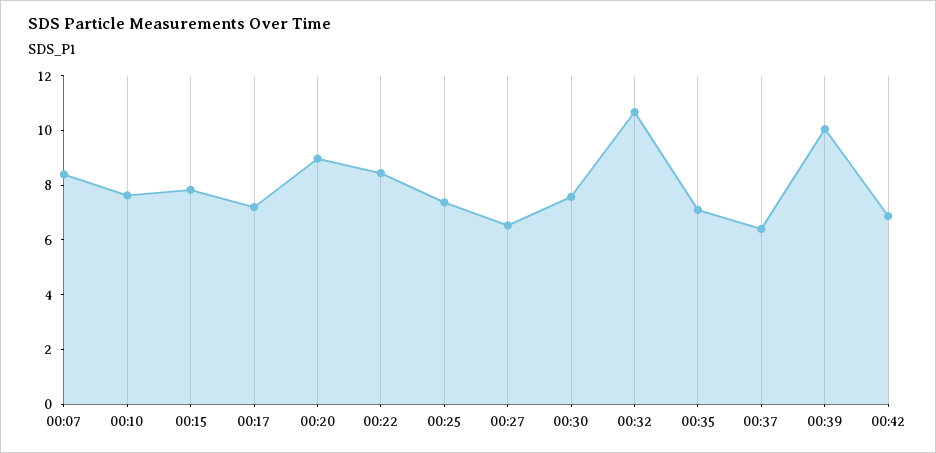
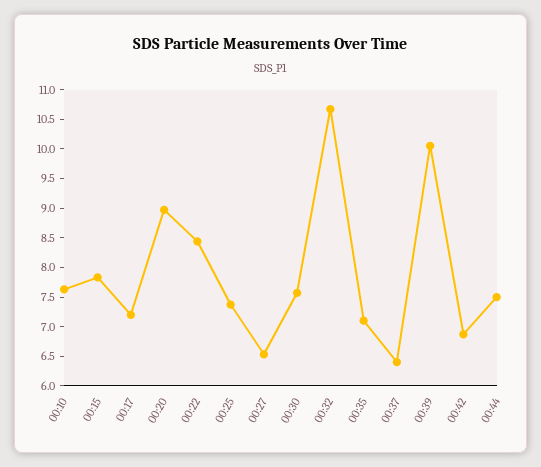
00:07: 8.5 -> none
00:44: none -> 7.5

